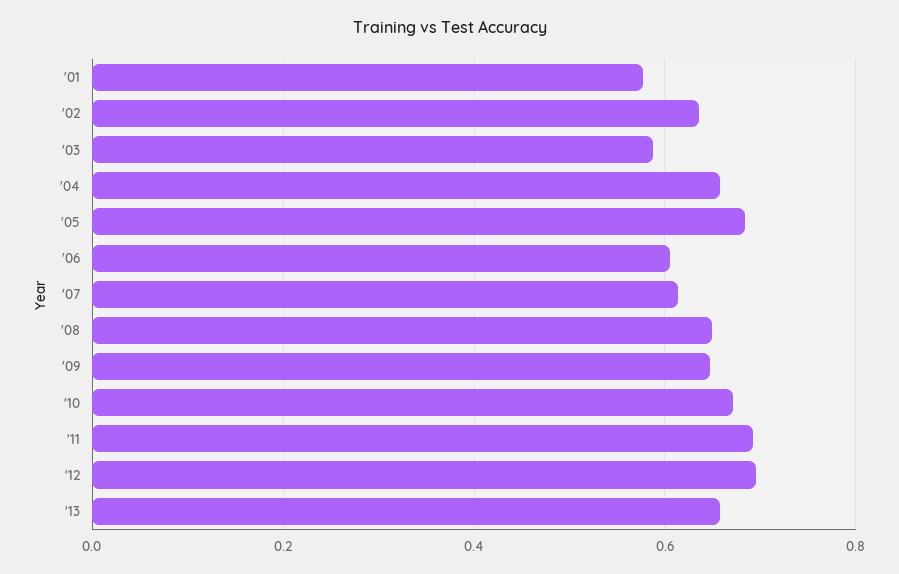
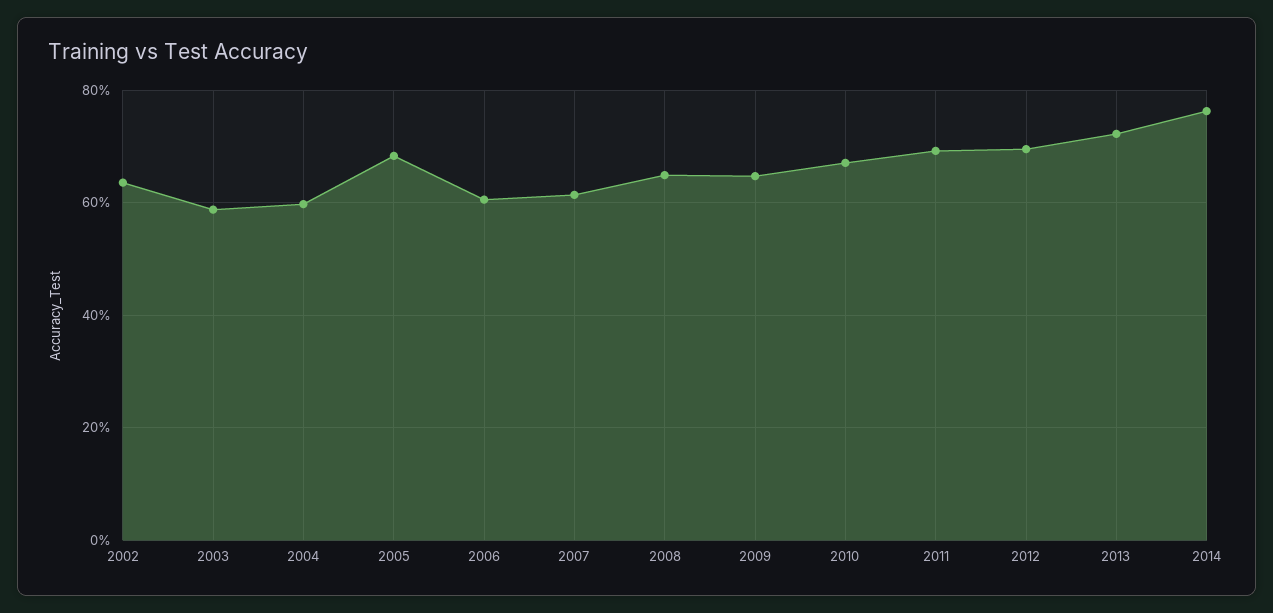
'01: 0.58 -> none
'04: 0.66 -> 0.6
'13: 0.66 -> 0.72
2014: none -> 0.76

